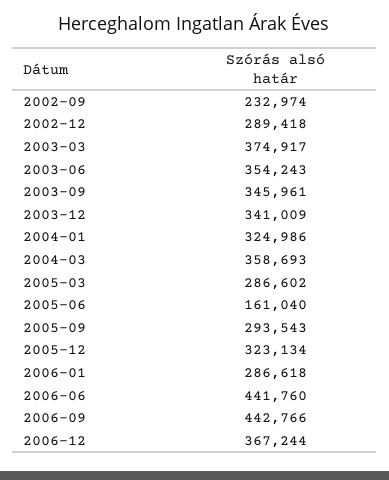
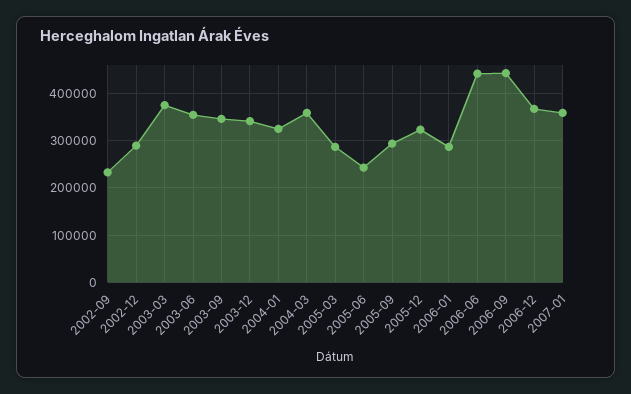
2005-06: 161040 -> 240000
2007-01: none -> 360000

